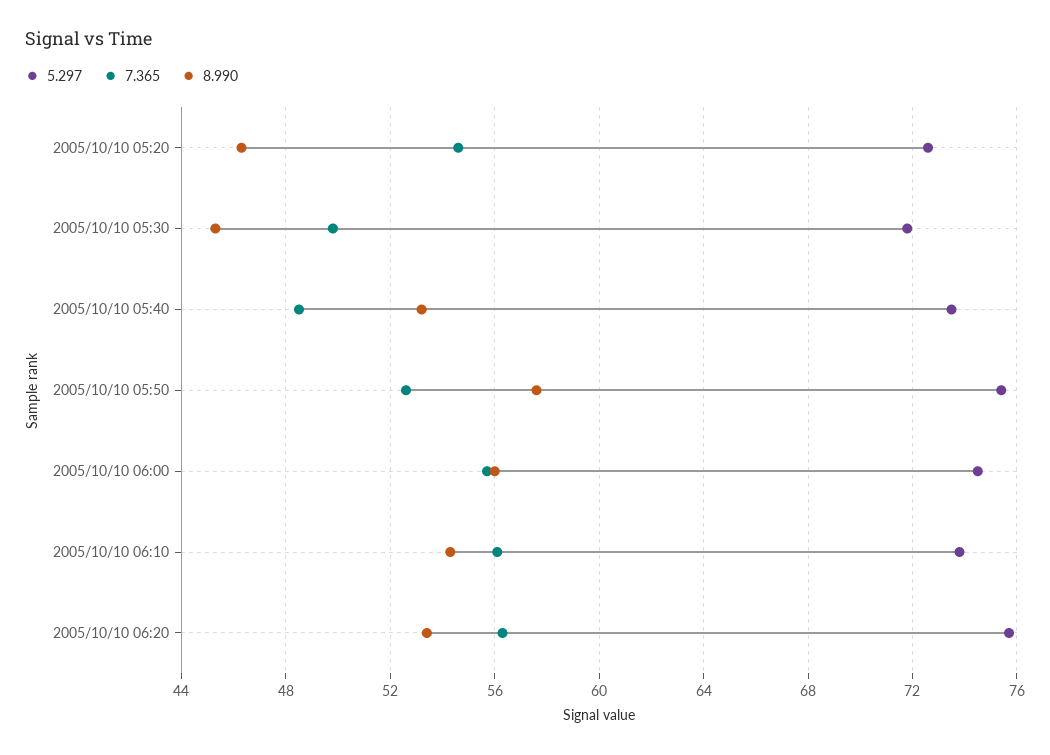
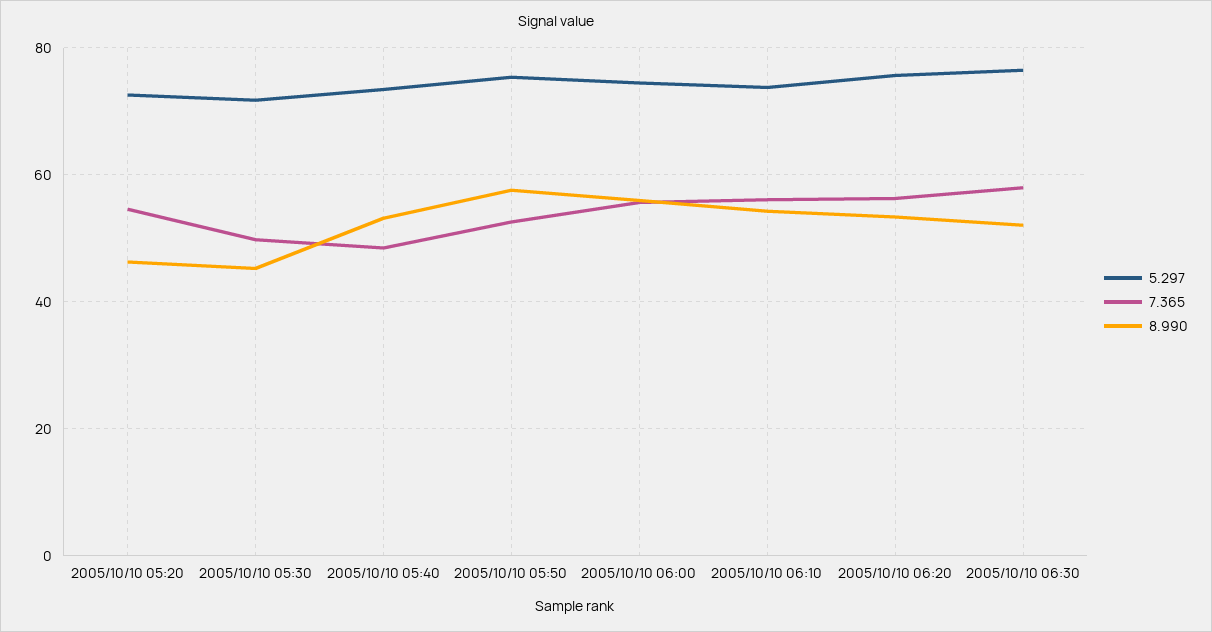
5.297, 2005/10/10 06:30: none -> 76
7.365, 2005/10/10 06:30: none -> 58
8.990, 2005/10/10 06:30: none -> 52

